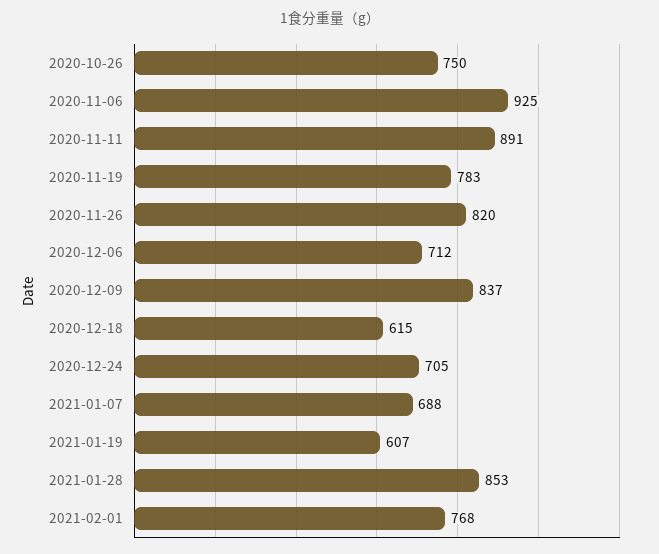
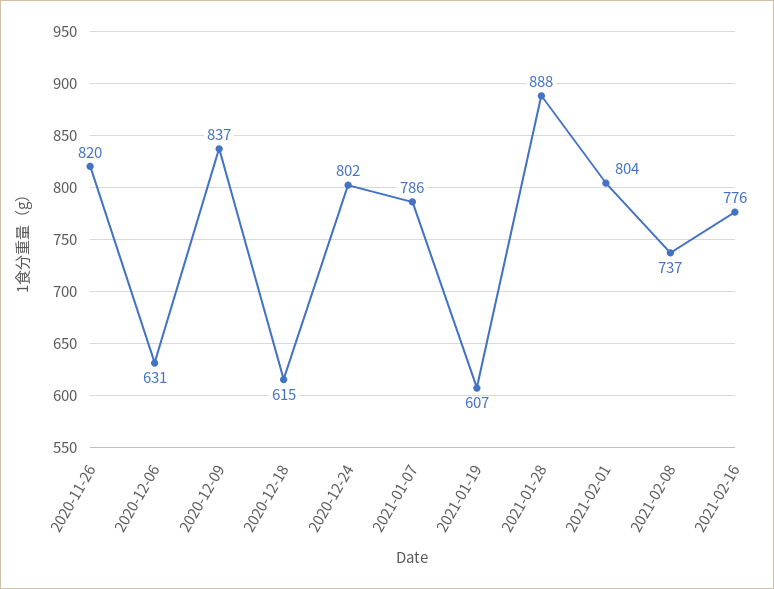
2020-10-26: 750 -> none
2020-11-06: 925 -> none
2020-11-11: 891 -> none
2020-11-19: 783 -> none
2020-12-06: 712 -> 631
2020-12-24: 705 -> 802
2021-01-07: 688 -> 786
2021-01-28: 853 -> 888
2021-02-01: 768 -> 804
2021-02-08: none -> 737
2021-02-16: none -> 776

